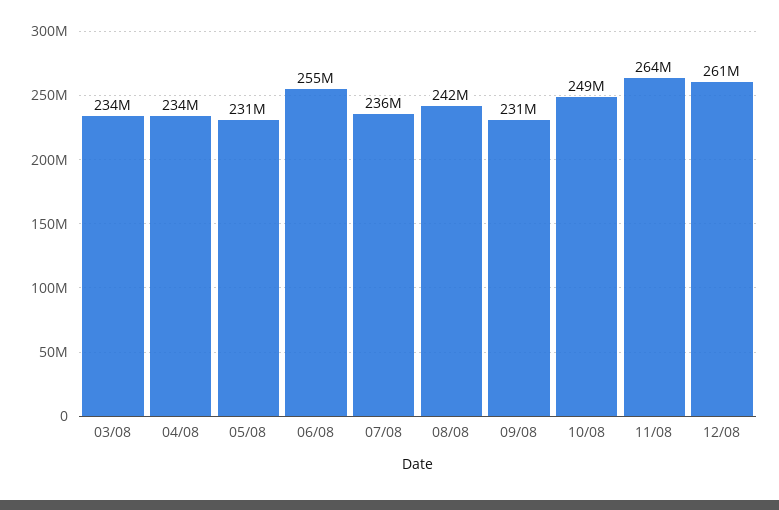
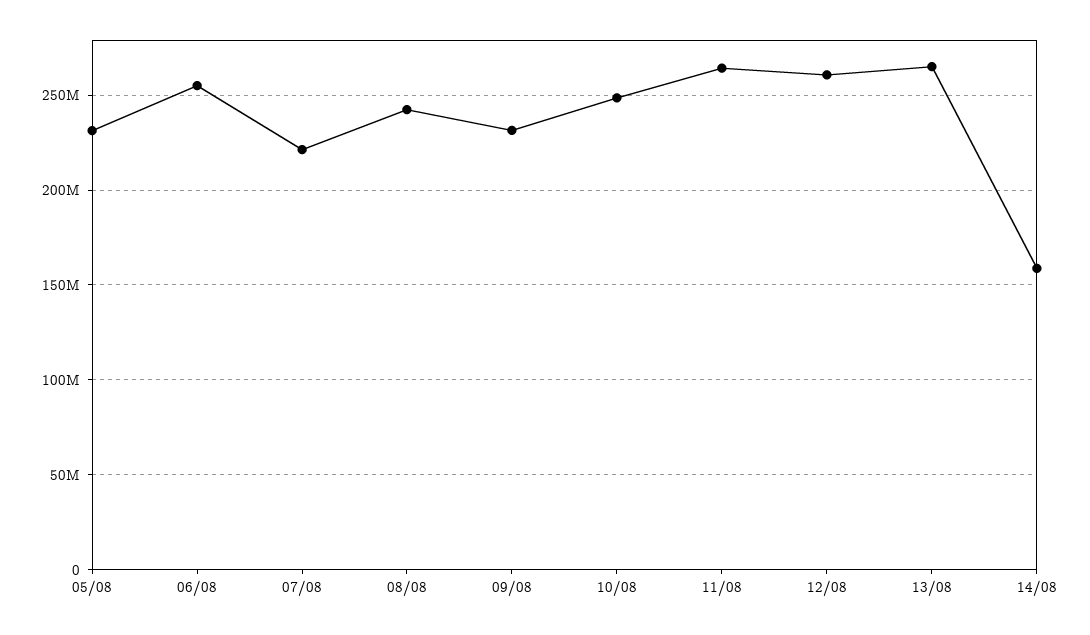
03/08: 234000000 -> none
04/08: 234000000 -> none
07/08: 236000000 -> 220000000
13/08: none -> 265000000
14/08: none -> 160000000

